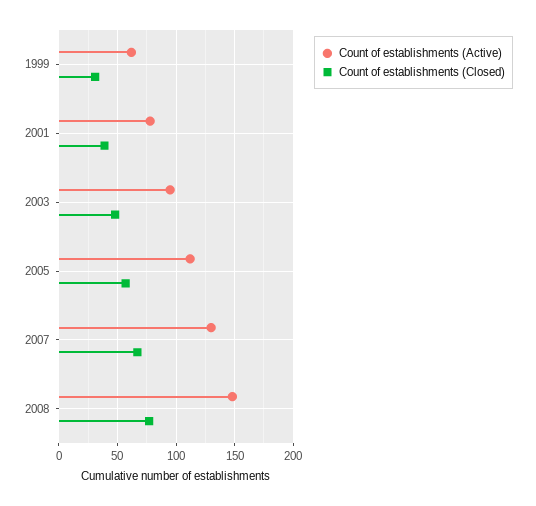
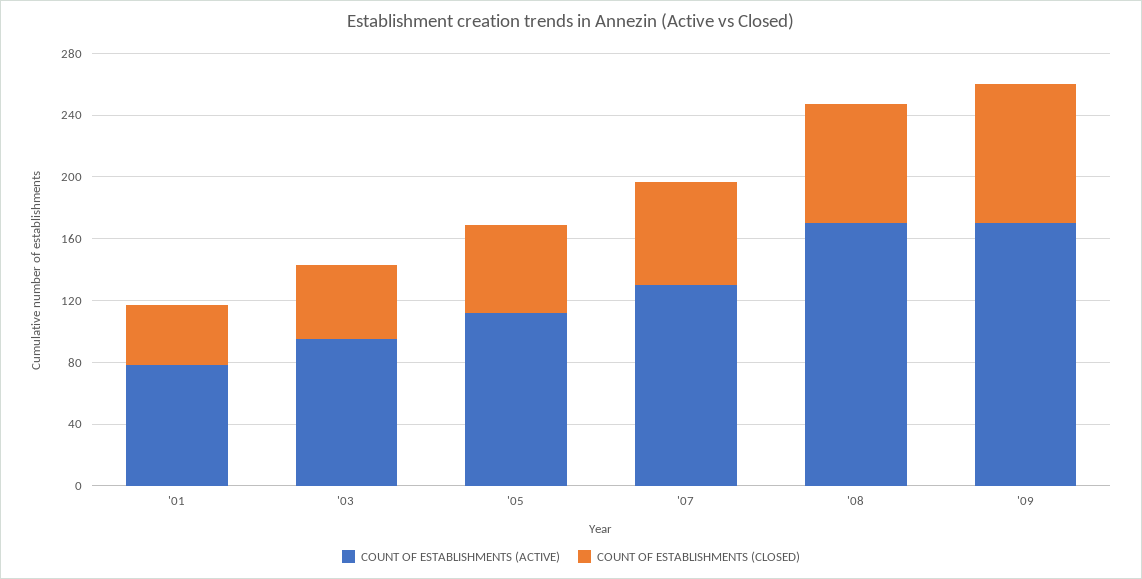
Count of establishments (Active), 1999: 60 -> none
Count of establishments (Closed), 1999: 30 -> none
Count of establishments (Active), 2008: 150 -> 170
Count of establishments (Active), '09: none -> 170
Count of establishments (Closed), '09: none -> 90

